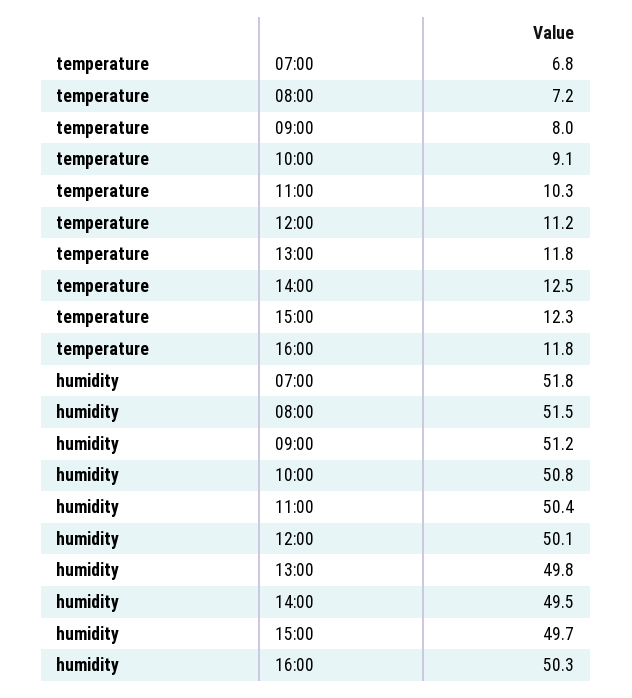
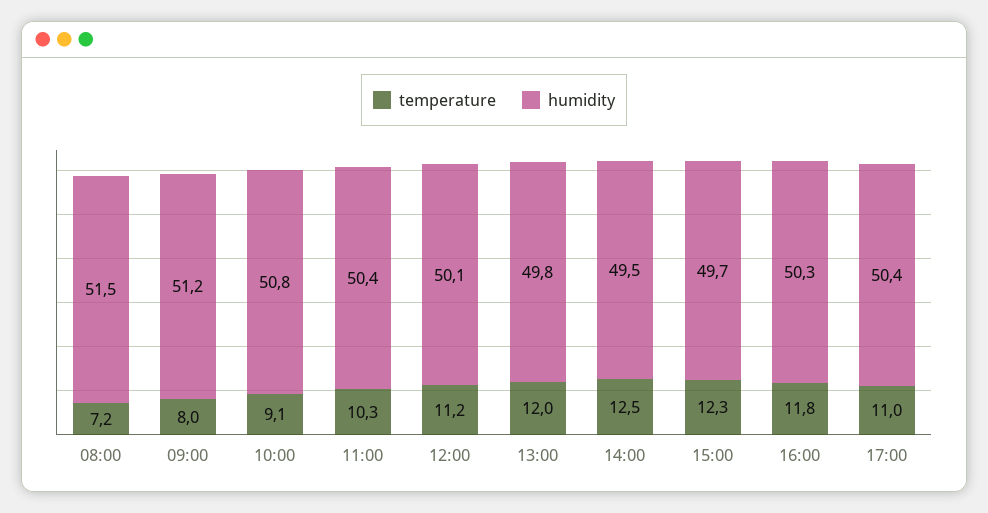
temperature, 07:00: 6.8 -> none
temperature, 13:00: 11.8 -> 12
humidity, 07:00: 51.8 -> none
temperature, 17:00: none -> 11
humidity, 17:00: none -> 50.4

